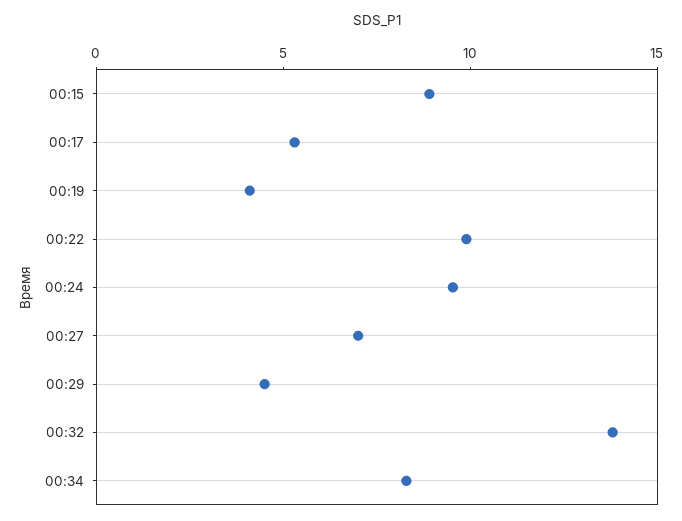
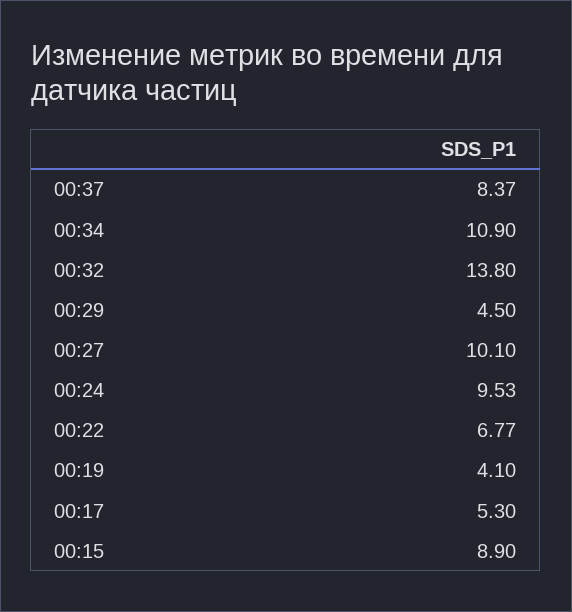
00:22: 10 -> 6.77
00:27: 7 -> 10.1
00:34: 8 -> 10.9
00:37: none -> 8.37

